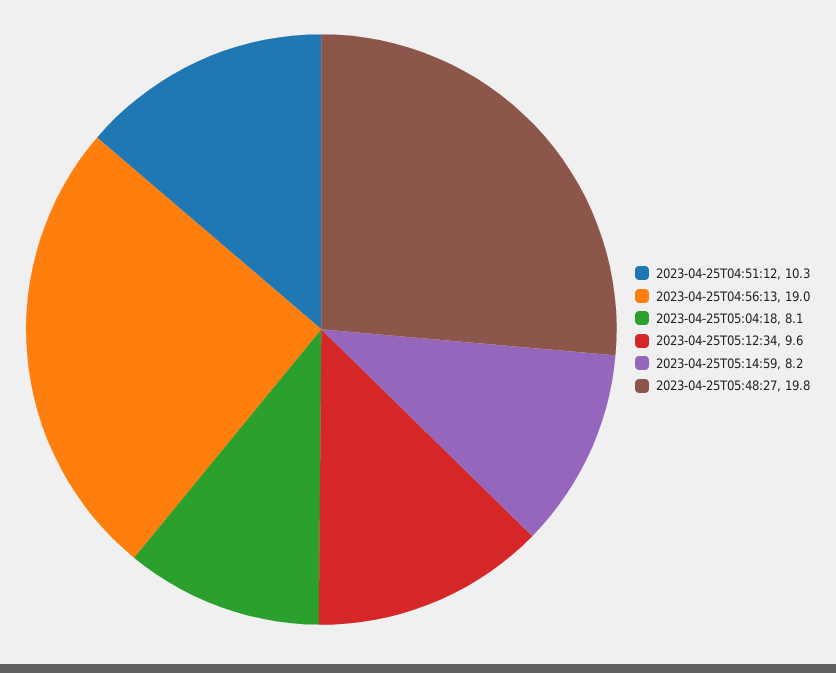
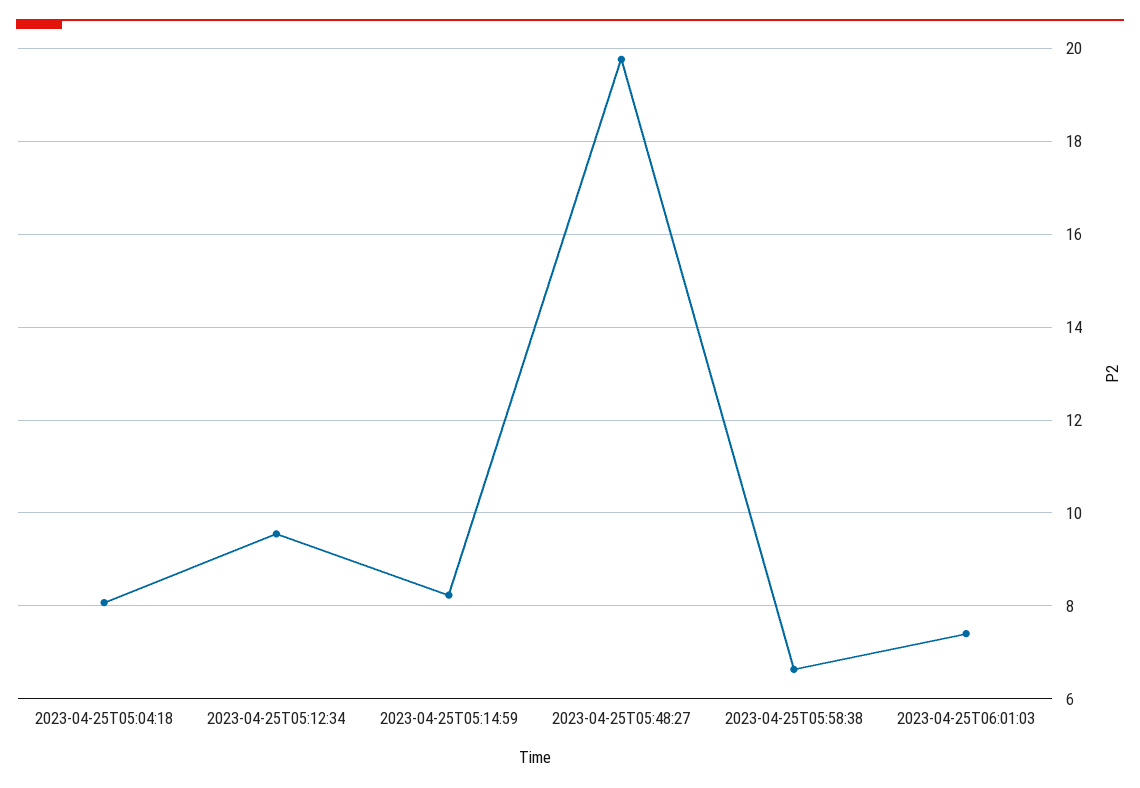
2023-04-25T04:51:12: 10.3 -> none
2023-04-25T04:56:13: 19 -> none
2023-04-25T05:58:38: none -> 6.6
2023-04-25T06:01:03: none -> 7.4

